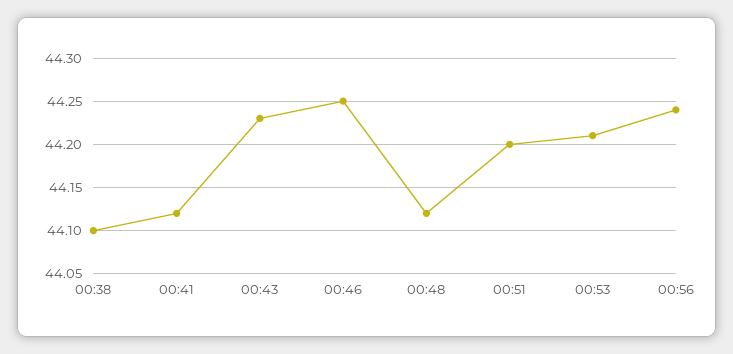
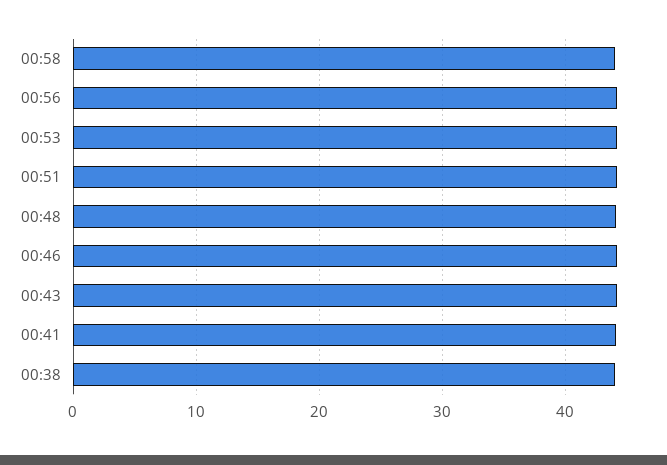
00:58: none -> 44

